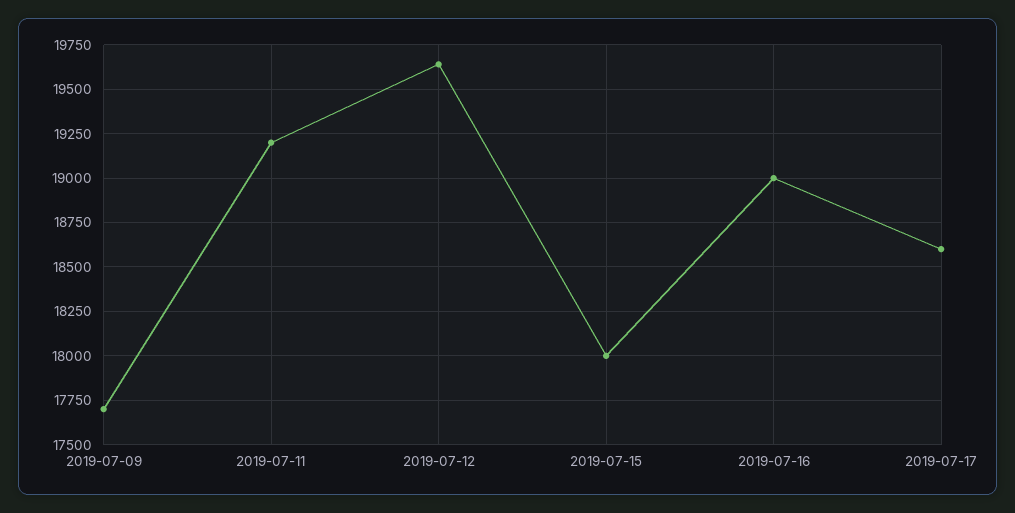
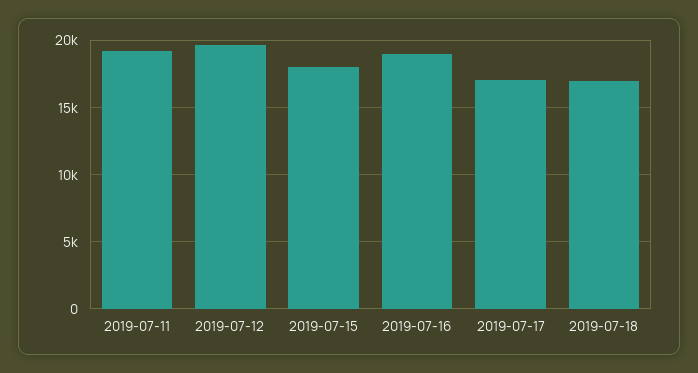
2019-07-09: 17700 -> none
2019-07-17: 18600 -> 17000
2019-07-18: none -> 17000

